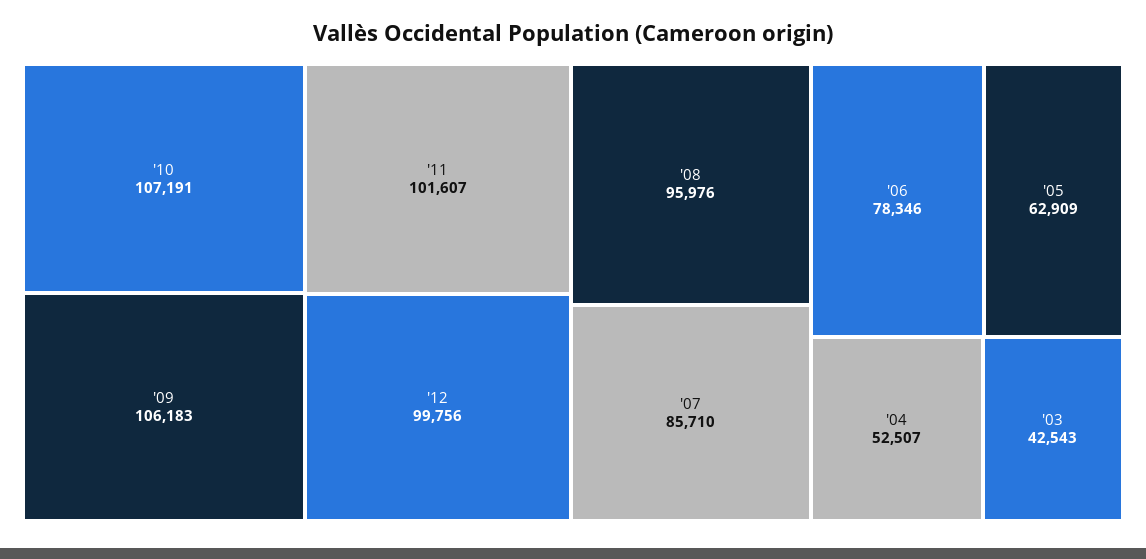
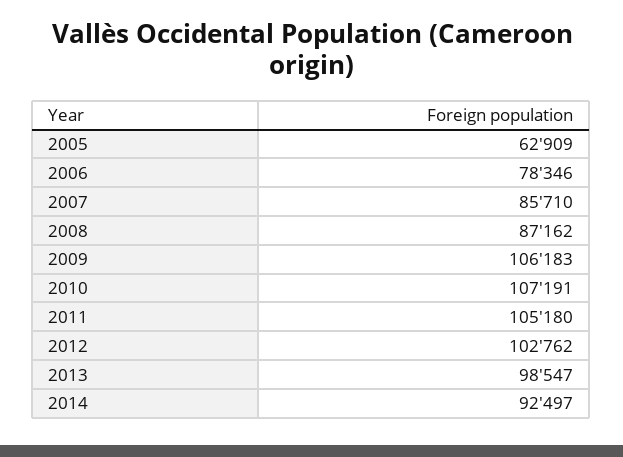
'11: 101607 -> 105180
'12: 99756 -> 102762
'08: 95976 -> 87162
'04: 52507 -> none
'03: 42543 -> none
2013: none -> 98547
2014: none -> 92497

